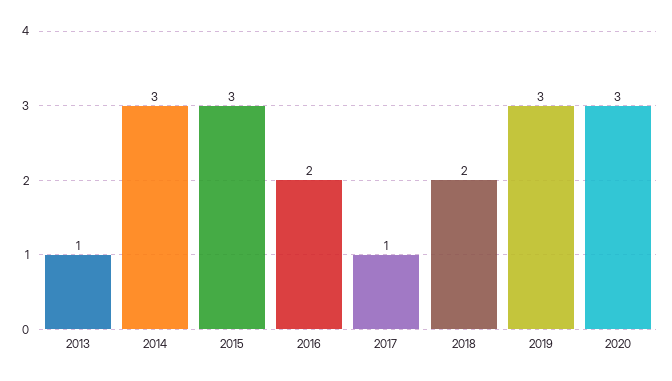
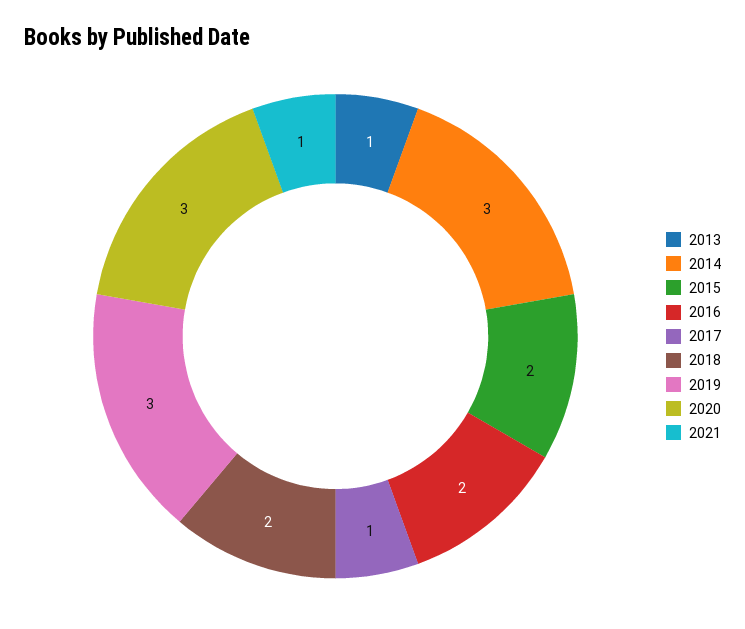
2015: 3 -> 2
2021: none -> 1

